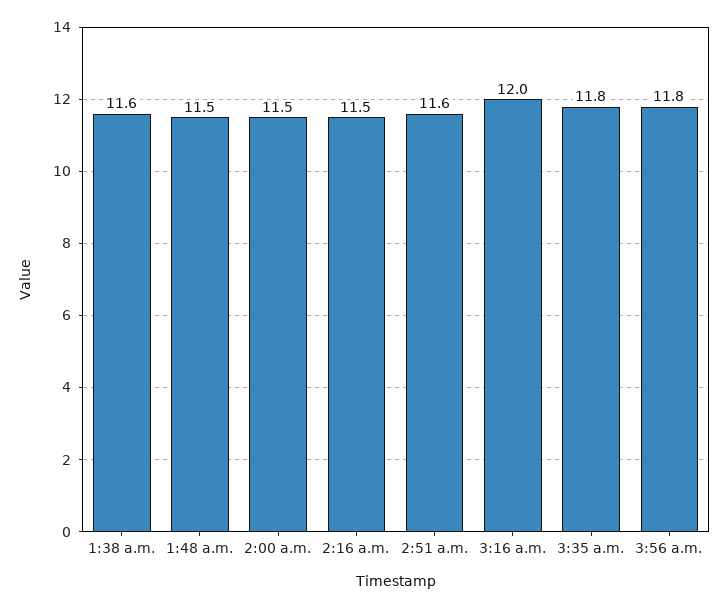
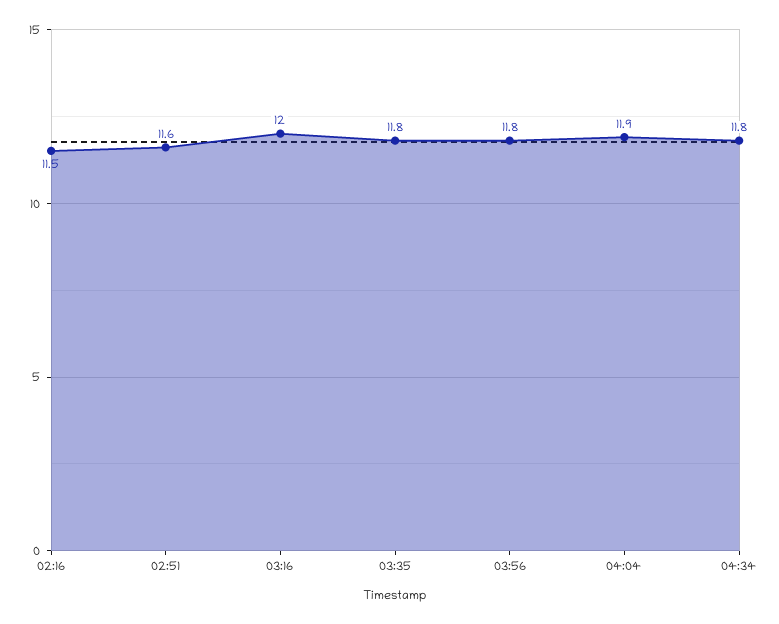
1:38 a.m.: 11.6 -> none
1:48 a.m.: 11.5 -> none
2:00 a.m.: 11.5 -> none
04:04: none -> 11.9
04:34: none -> 11.8

